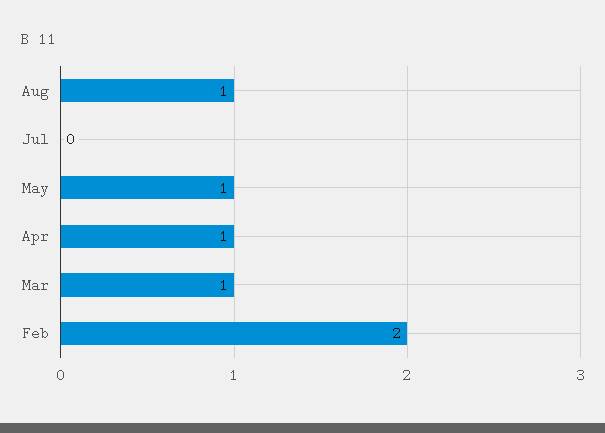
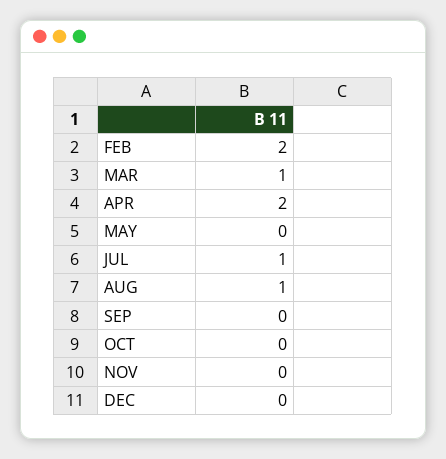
Jul: 0 -> 1
May: 1 -> 0
Apr: 1 -> 2
SEP: none -> 0
OCT: none -> 0
NOV: none -> 0
DEC: none -> 0

